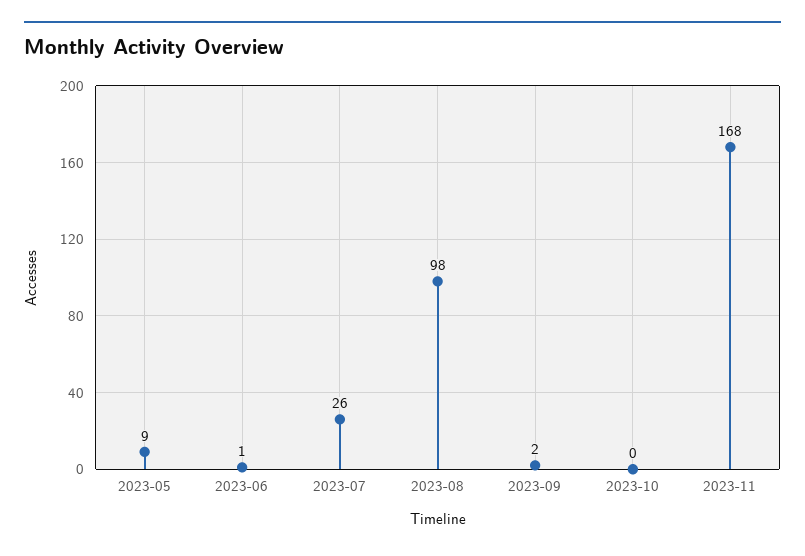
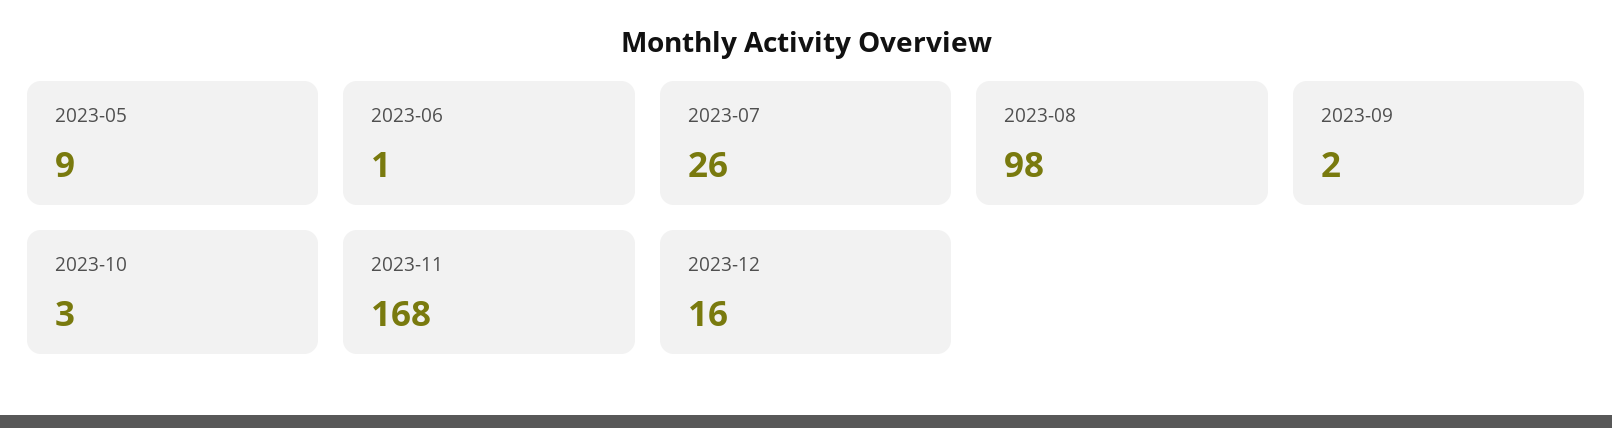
2023-10: 0 -> 3
2023-12: none -> 16

